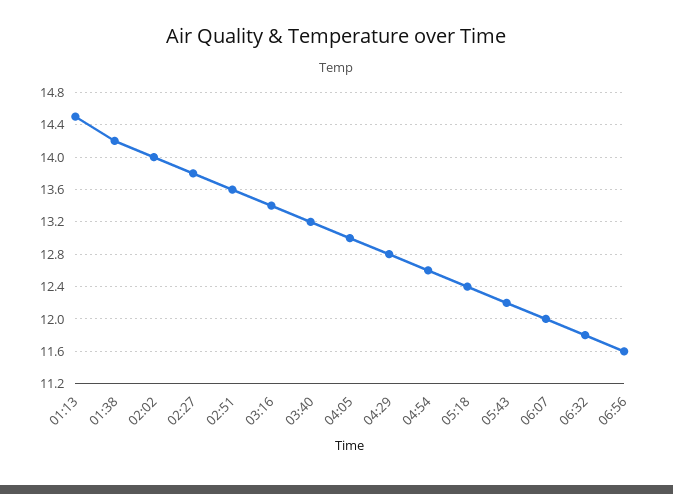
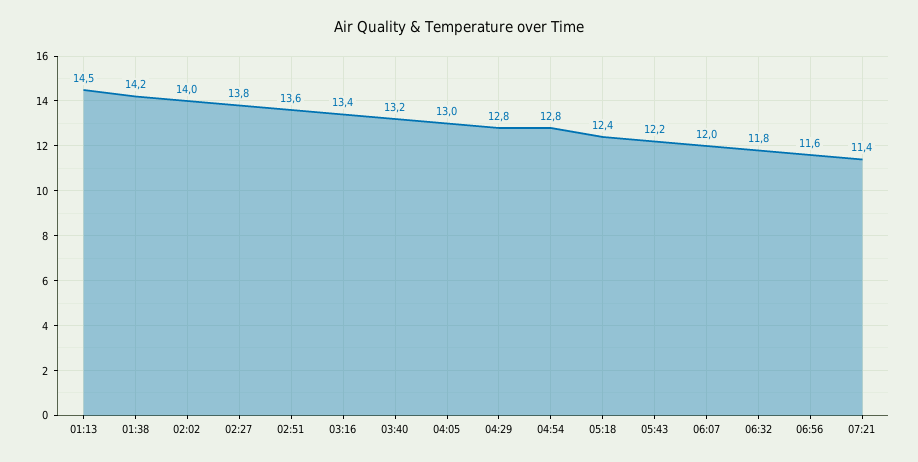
04:54: 12.6 -> 12.8
07:21: none -> 11.4

